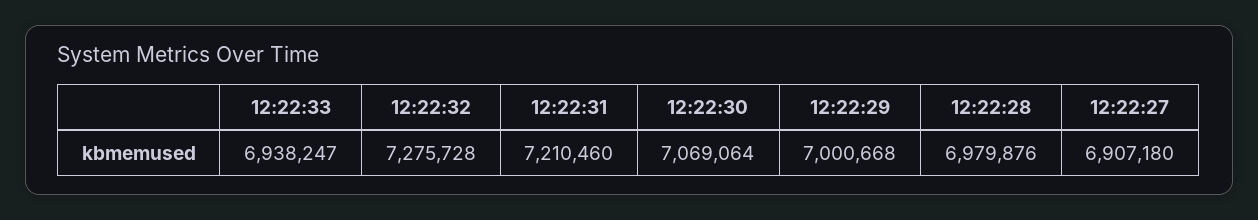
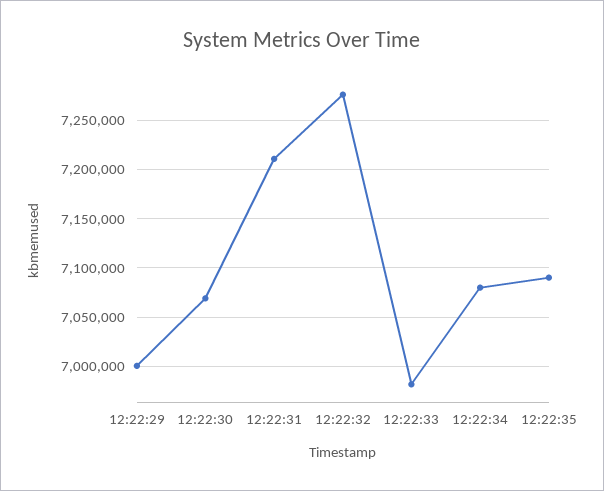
12:22:33: 6938247 -> 6980000
12:22:28: 6979876 -> none
12:22:27: 6907180 -> none
12:22:34: none -> 7080000
12:22:35: none -> 7090000

